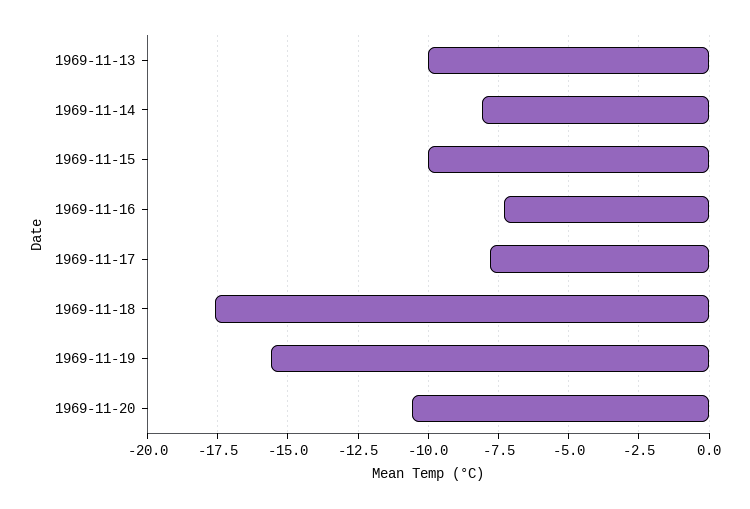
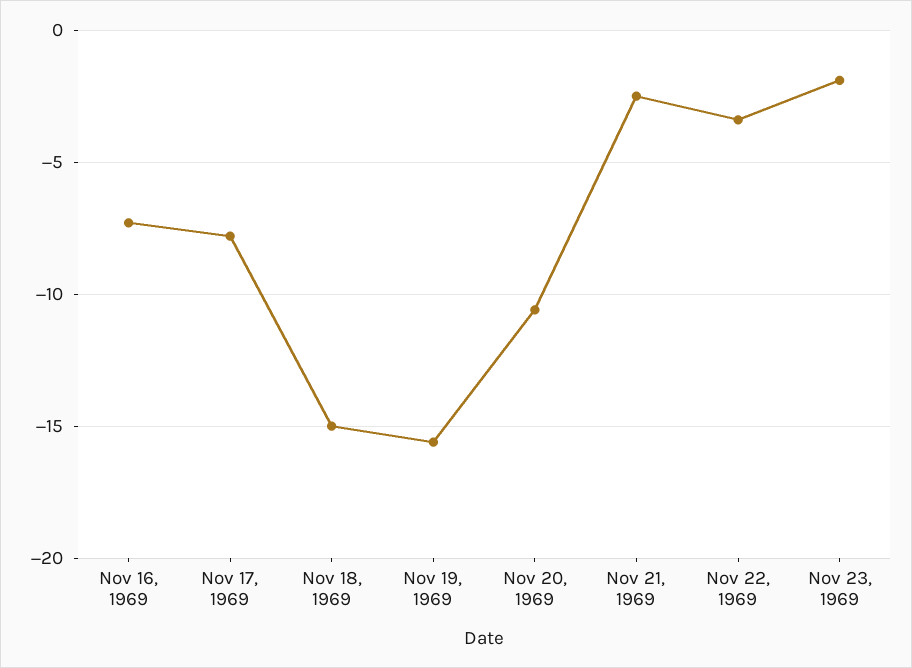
1969-11-13: -10 -> none
1969-11-14: -8 -> none
1969-11-15: -10 -> none
1969-11-18: -17.5 -> -15
Nov 21, 1969: none -> -2.5
Nov 22, 1969: none -> -3.5
Nov 23, 1969: none -> -2

